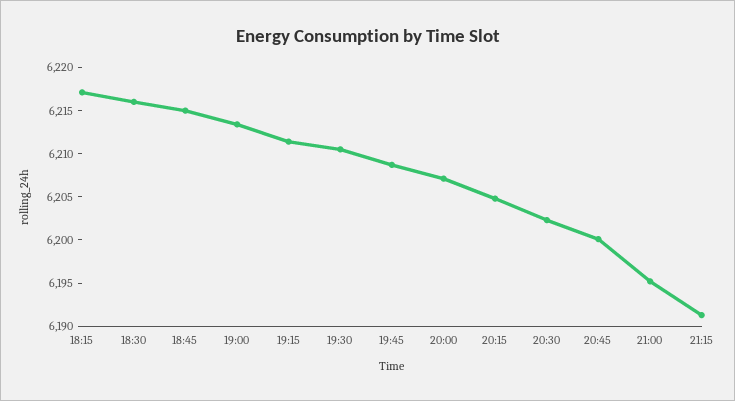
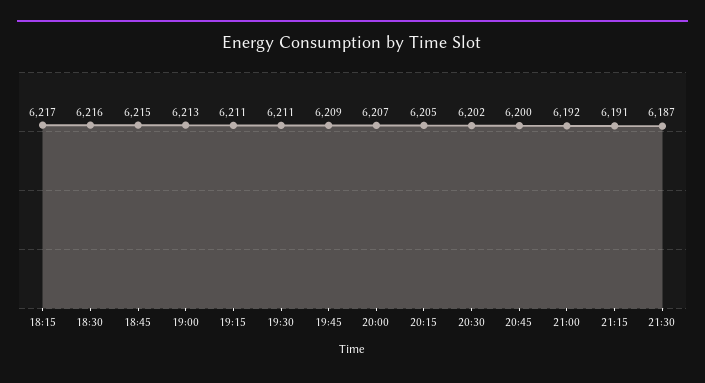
21:00: 6195 -> 6192
21:30: none -> 6187

